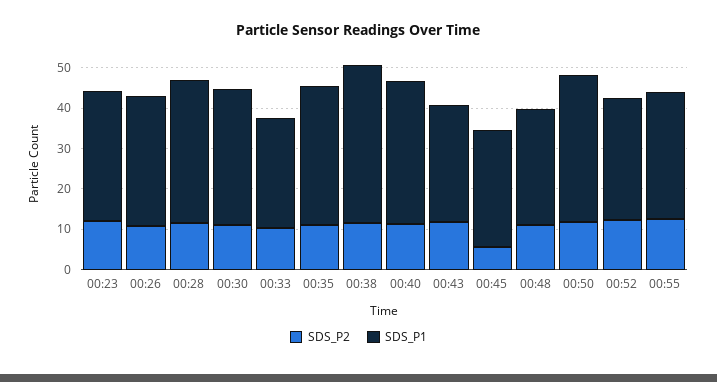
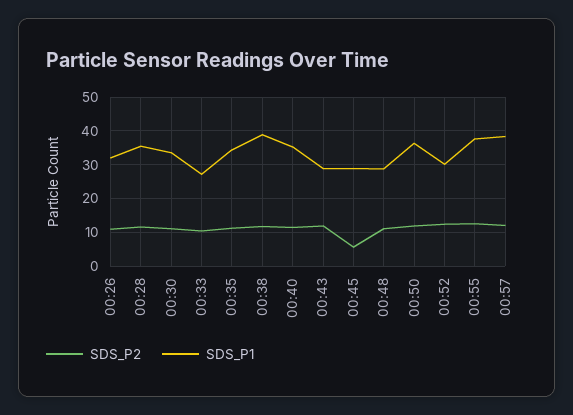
SDS_P2, 00:23: 12 -> none
SDS_P1, 00:23: 32 -> none
SDS_P1, 00:55: 32 -> 38
SDS_P2, 00:57: none -> 12
SDS_P1, 00:57: none -> 38

